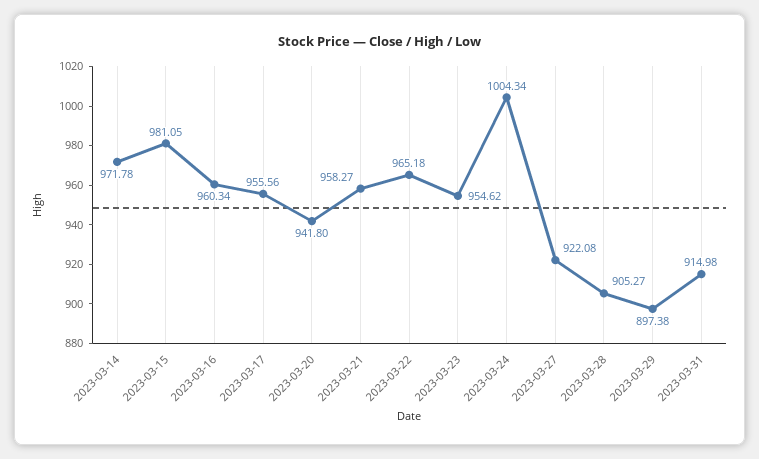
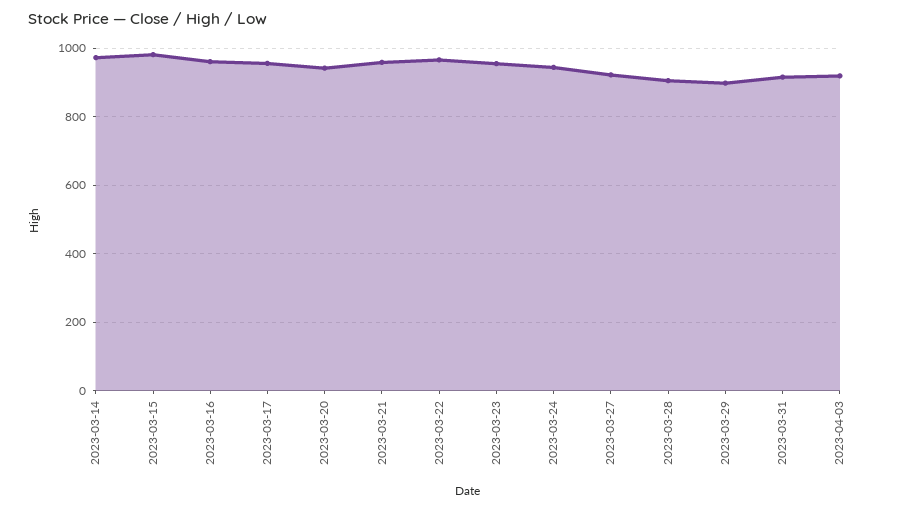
2023-03-24: 1004.34 -> 940
2023-04-03: none -> 920

